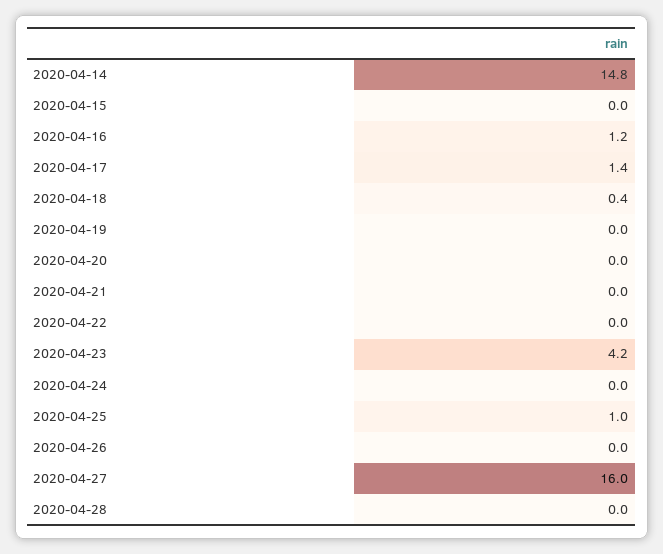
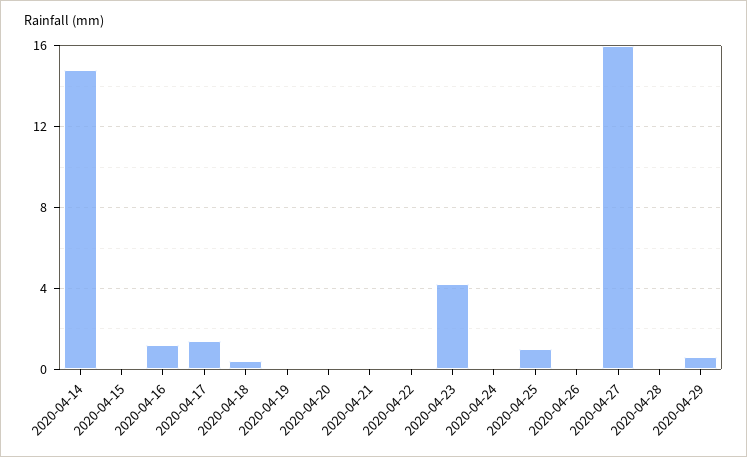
2020-04-29: none -> 0.5

